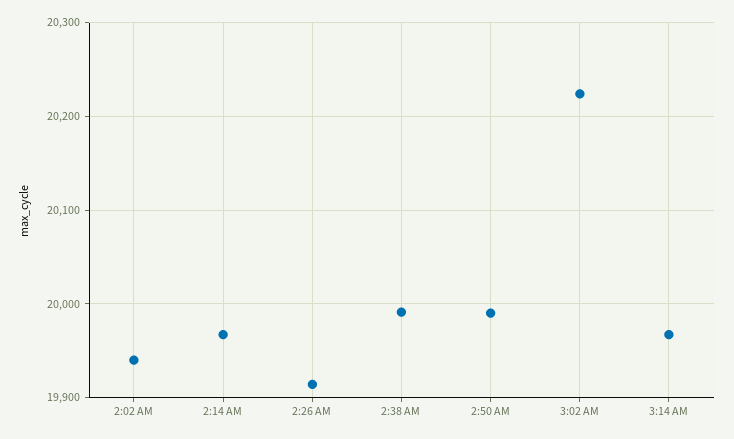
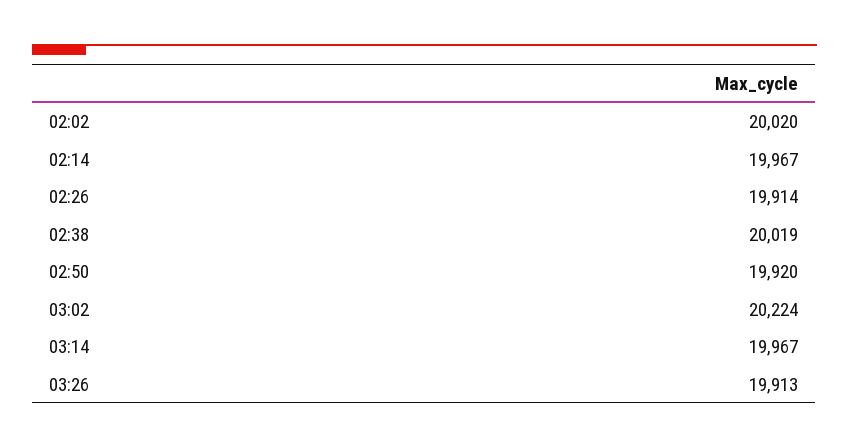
2:02 AM: 19940 -> 20020
2:38 AM: 19990 -> 20019
2:50 AM: 19990 -> 19920
03:26: none -> 19913

